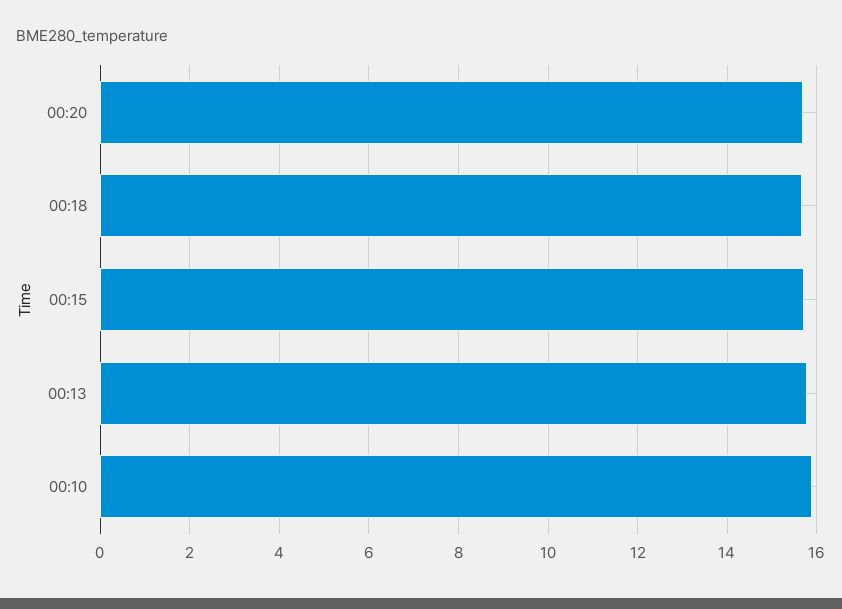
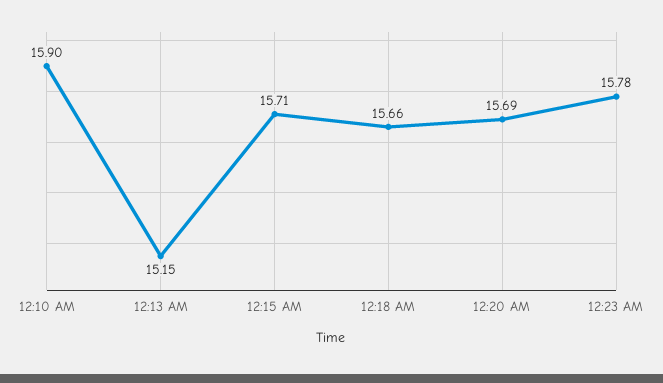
00:13: 15.8 -> 15.15
12:23 AM: none -> 15.78

